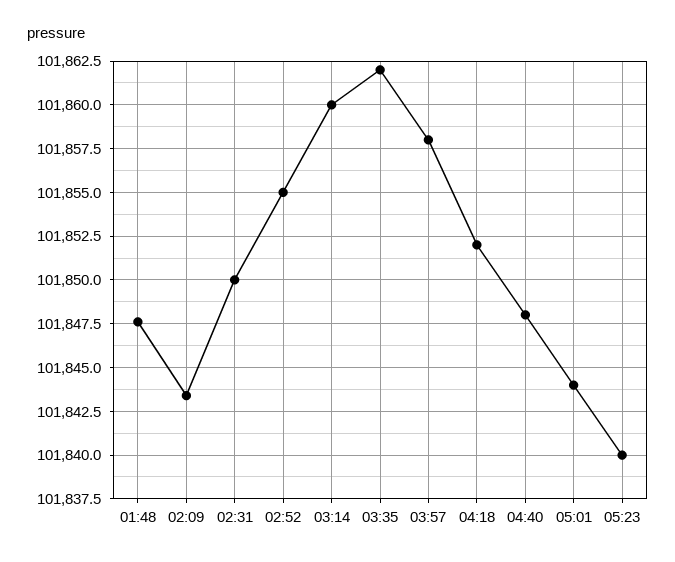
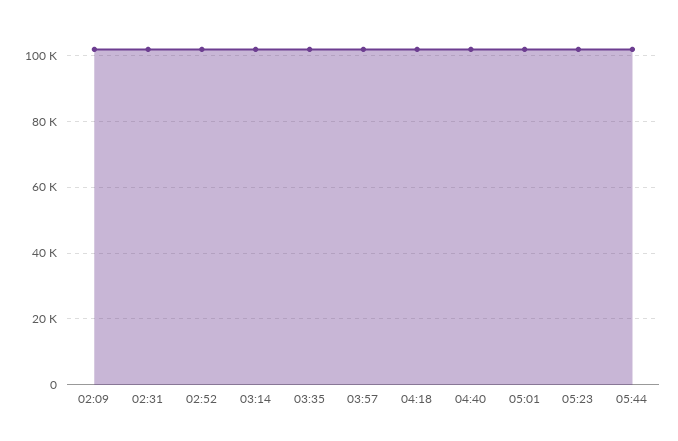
01:48: 101847.5 -> none
05:44: none -> 102000

